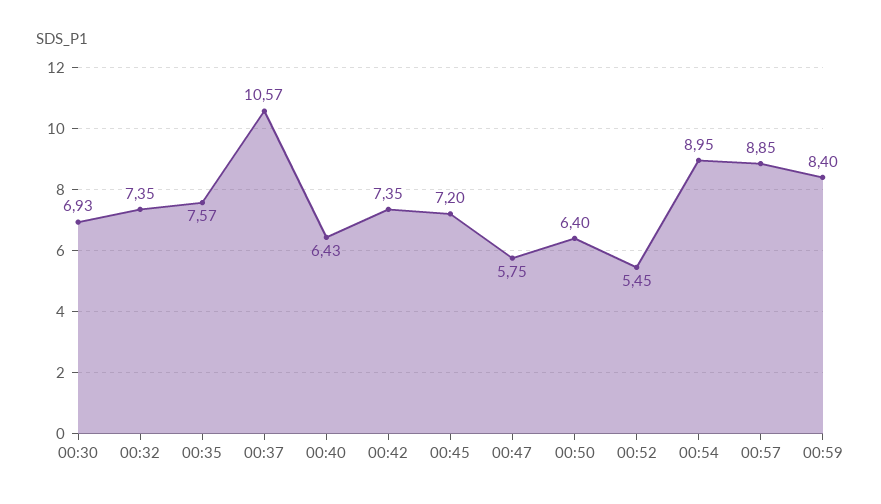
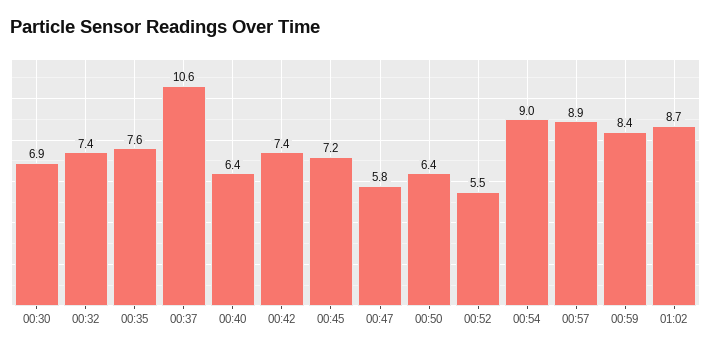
01:02: none -> 8.7

